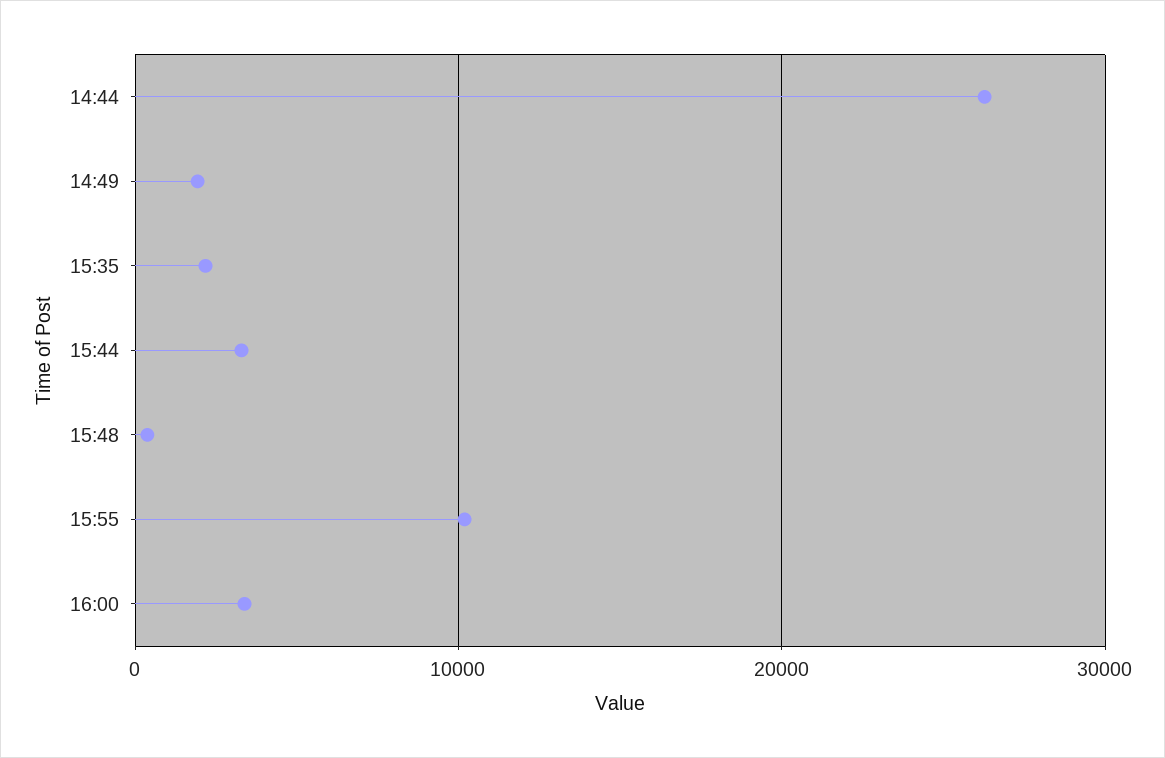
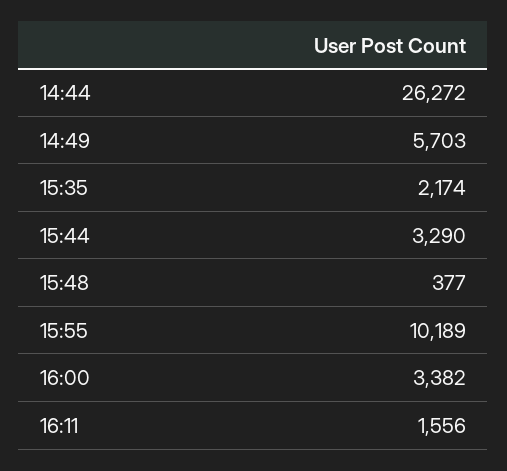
14:49: 2000 -> 5703
16:11: none -> 1556

